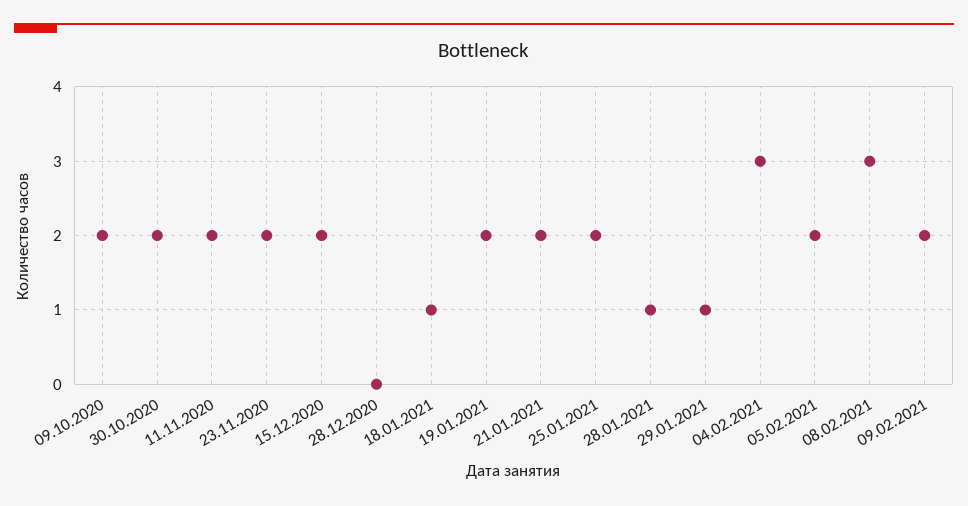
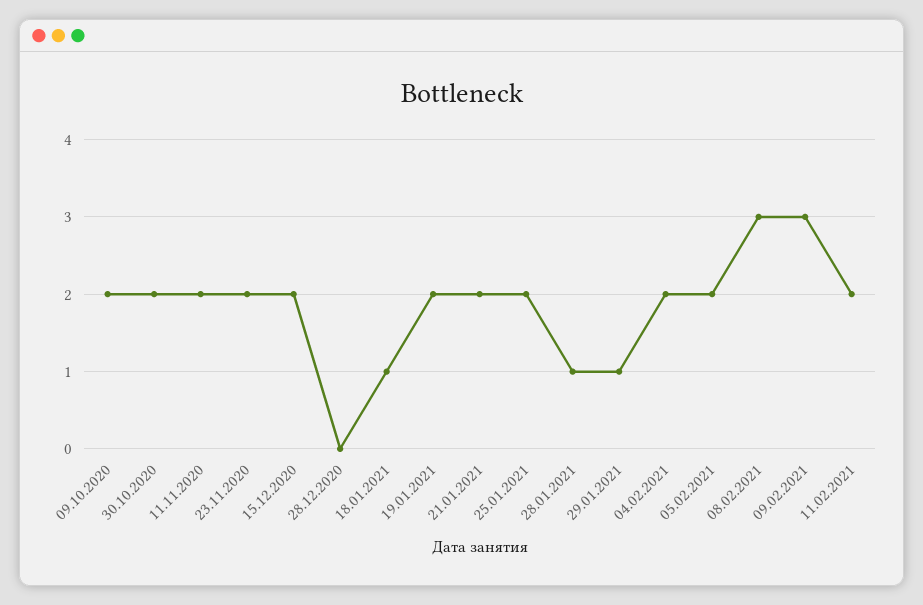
04.02.2021: 3 -> 2
09.02.2021: 2 -> 3
11.02.2021: none -> 2

